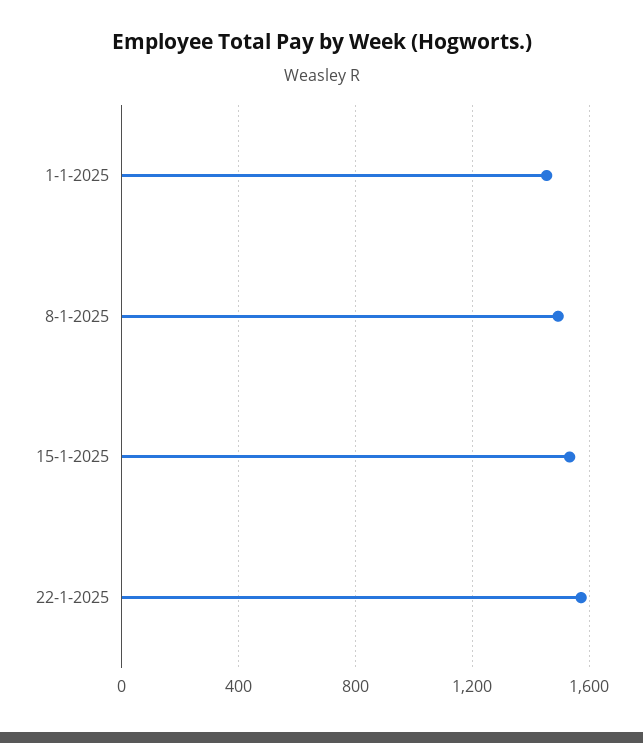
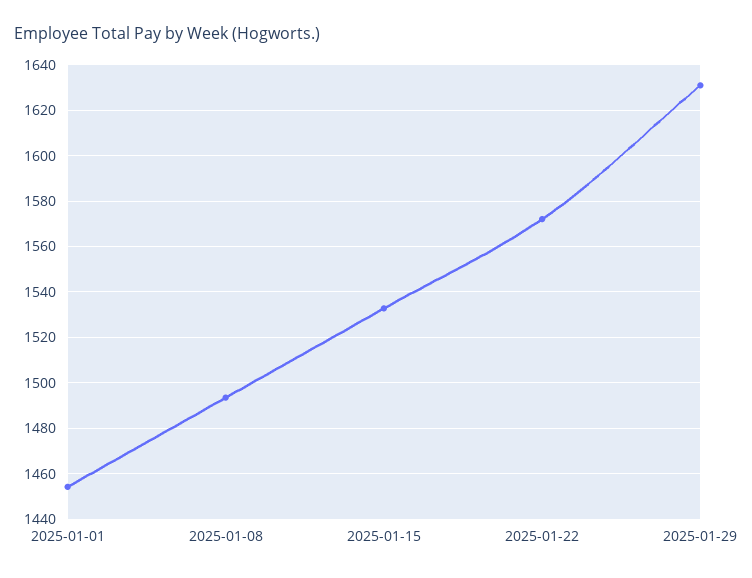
2025-01-29: none -> 1630

